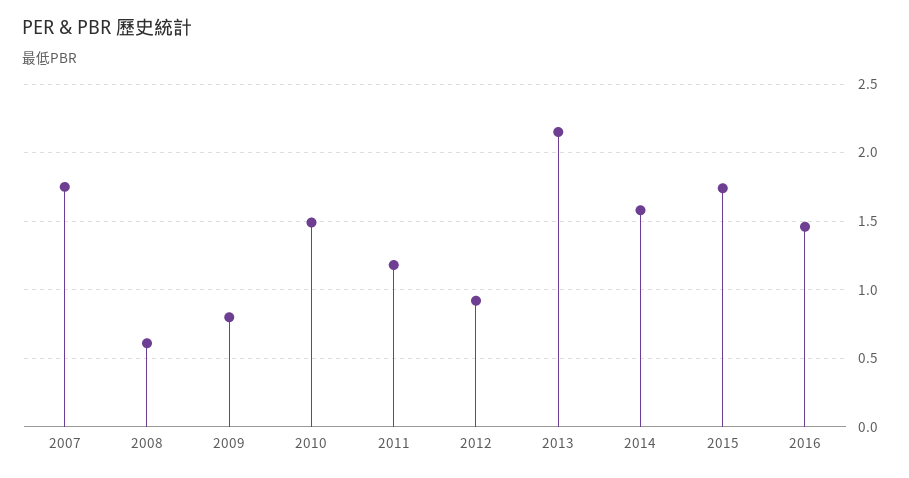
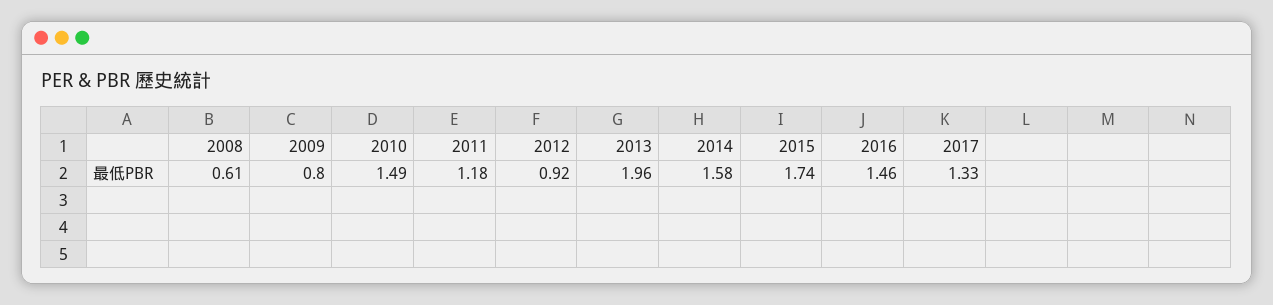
2007: 1.75 -> none
2013: 2.15 -> 1.96
2017: none -> 1.33

